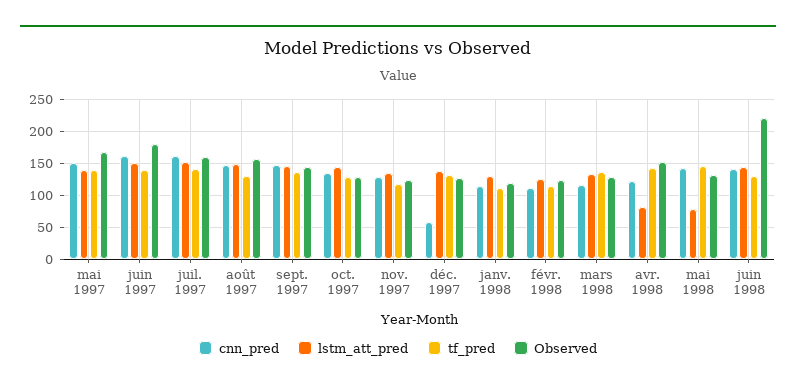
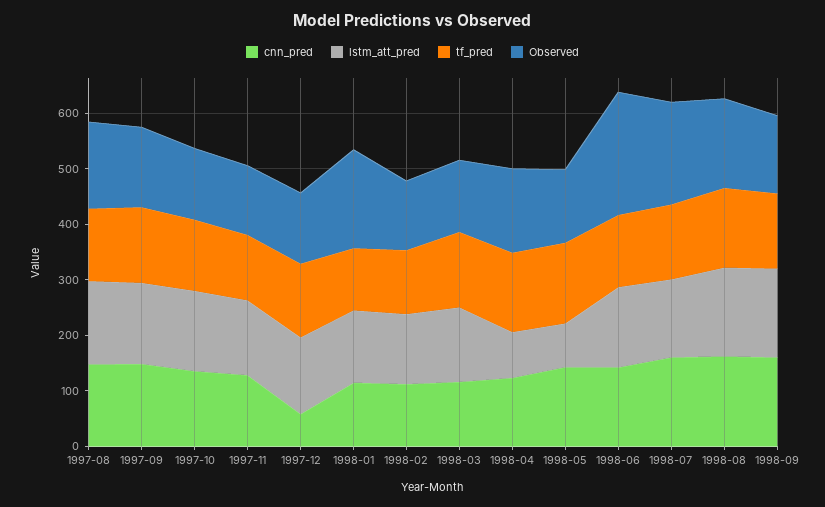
cnn_pred, mai 1997: 150 -> none
lstm_att_pred, mai 1997: 140 -> none
tf_pred, mai 1997: 140 -> none
Observed, mai 1997: 170 -> none
cnn_pred, juin 1997: 160 -> none
lstm_att_pred, juin 1997: 150 -> none
tf_pred, juin 1997: 140 -> none
Observed, juin 1997: 180 -> none
cnn_pred, juil. 1997: 160 -> none
lstm_att_pred, juil. 1997: 150 -> none
tf_pred, juil. 1997: 140 -> none
Observed, juil. 1997: 160 -> none
Observed, janv. 1998: 120 -> 180
cnn_pred, 1998-07: none -> 160
lstm_att_pred, 1998-07: none -> 140
tf_pred, 1998-07: none -> 140
Observed, 1998-07: none -> 180
cnn_pred, 1998-08: none -> 160
lstm_att_pred, 1998-08: none -> 160
tf_pred, 1998-08: none -> 140
Observed, 1998-08: none -> 160
cnn_pred, 1998-09: none -> 160
lstm_att_pred, 1998-09: none -> 160
tf_pred, 1998-09: none -> 140
Observed, 1998-09: none -> 140

